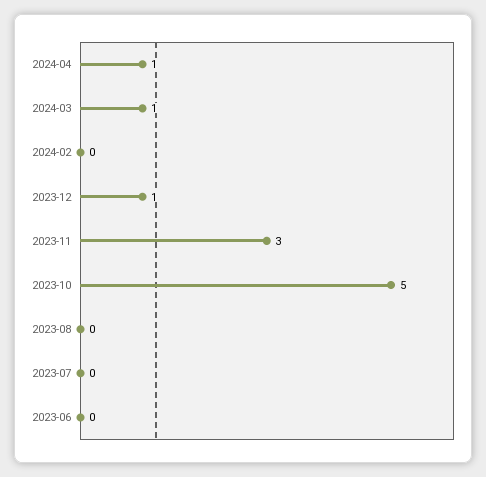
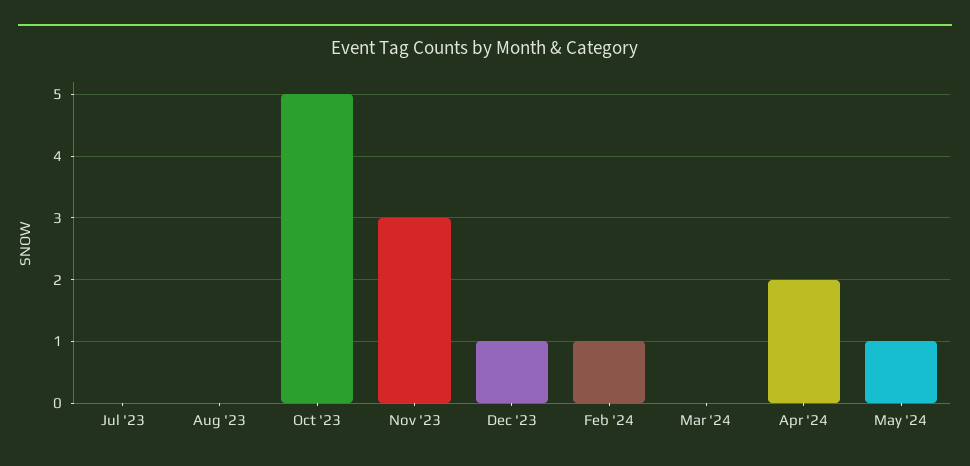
2024-04: 1 -> 2
2024-03: 1 -> 0
2024-02: 0 -> 1
2023-06: 0 -> none
May '24: none -> 1

